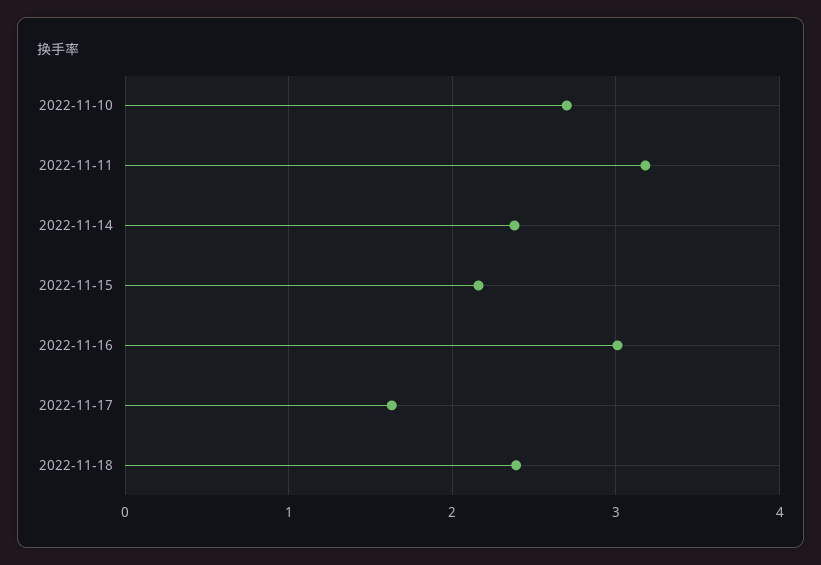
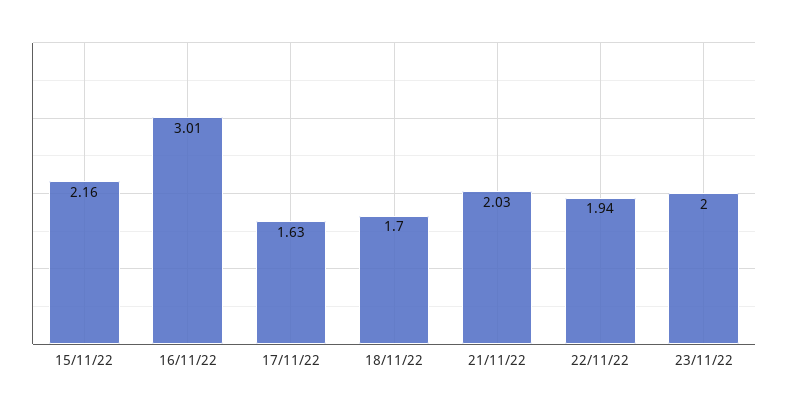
2022-11-10: 2.7 -> none
2022-11-11: 3.2 -> none
2022-11-14: 2.4 -> none
2022-11-18: 2.4 -> 1.7
21/11/22: none -> 2.03
22/11/22: none -> 1.94
23/11/22: none -> 2

